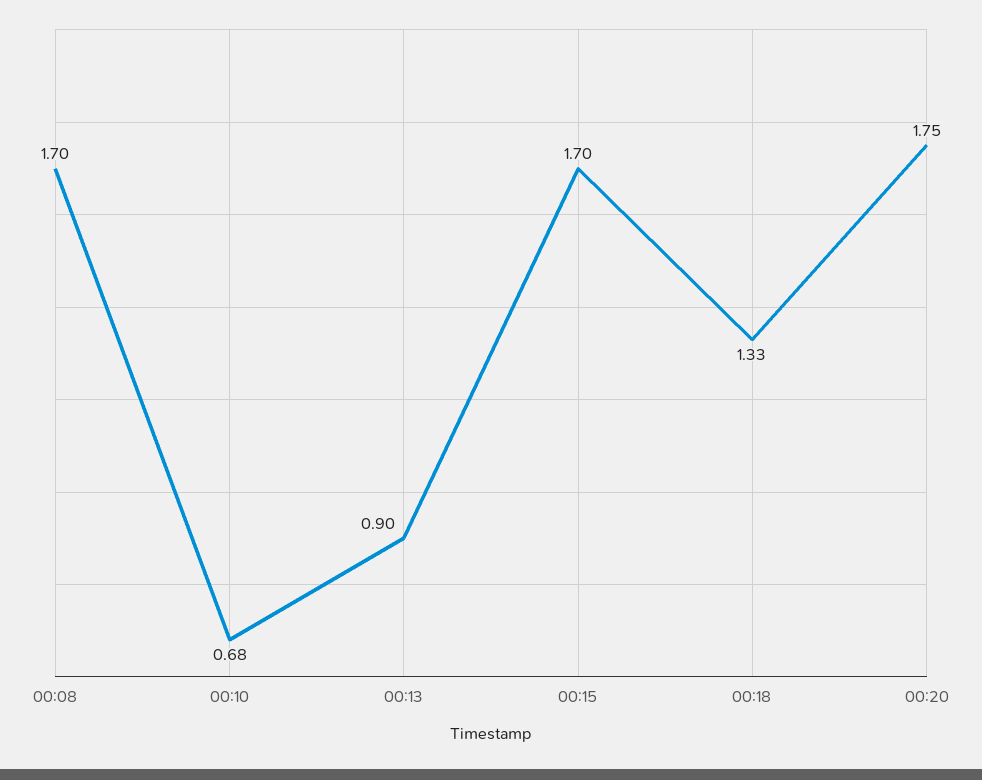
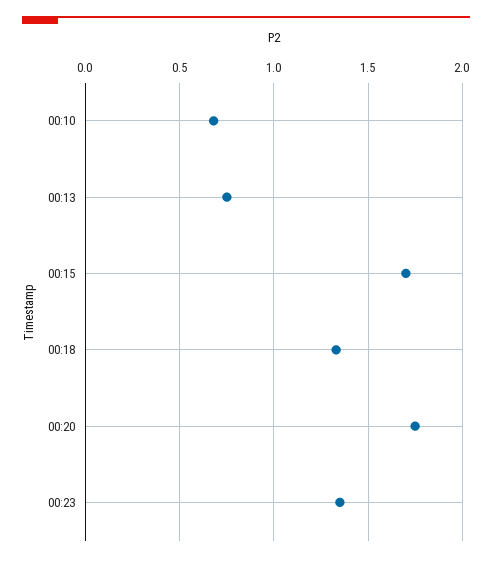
00:08: 1.7 -> none
00:13: 0.9 -> 0.75
00:23: none -> 1.35

